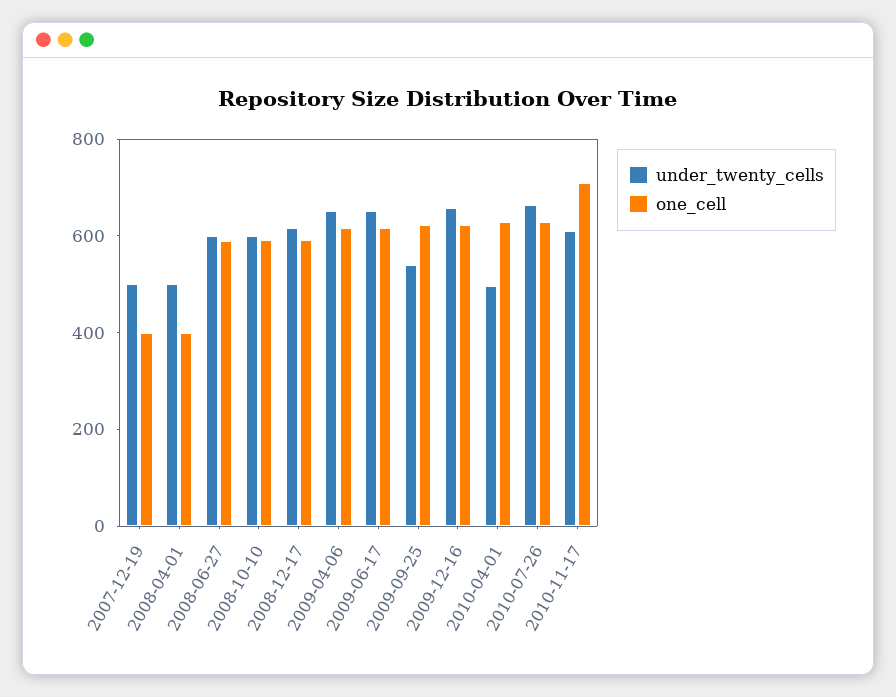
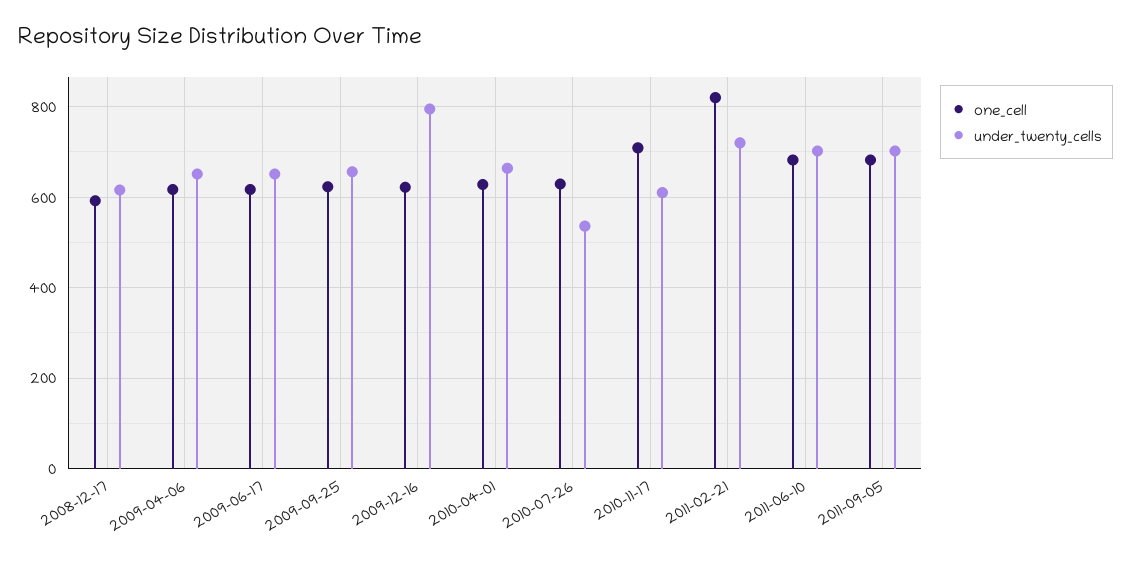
under_twenty_cells, 2007-12-19: 500 -> none
one_cell, 2007-12-19: 400 -> none
under_twenty_cells, 2008-04-01: 500 -> none
one_cell, 2008-04-01: 400 -> none
under_twenty_cells, 2008-06-27: 600 -> none
one_cell, 2008-06-27: 600 -> none
under_twenty_cells, 2008-10-10: 600 -> none
one_cell, 2008-10-10: 600 -> none
under_twenty_cells, 2009-09-25: 550 -> 660
under_twenty_cells, 2009-12-16: 650 -> 800
under_twenty_cells, 2010-04-01: 500 -> 660
under_twenty_cells, 2010-07-26: 650 -> 540
one_cell, 2011-02-21: none -> 820
under_twenty_cells, 2011-02-21: none -> 720
one_cell, 2011-06-10: none -> 680
under_twenty_cells, 2011-06-10: none -> 700
one_cell, 2011-09-05: none -> 680
under_twenty_cells, 2011-09-05: none -> 700

